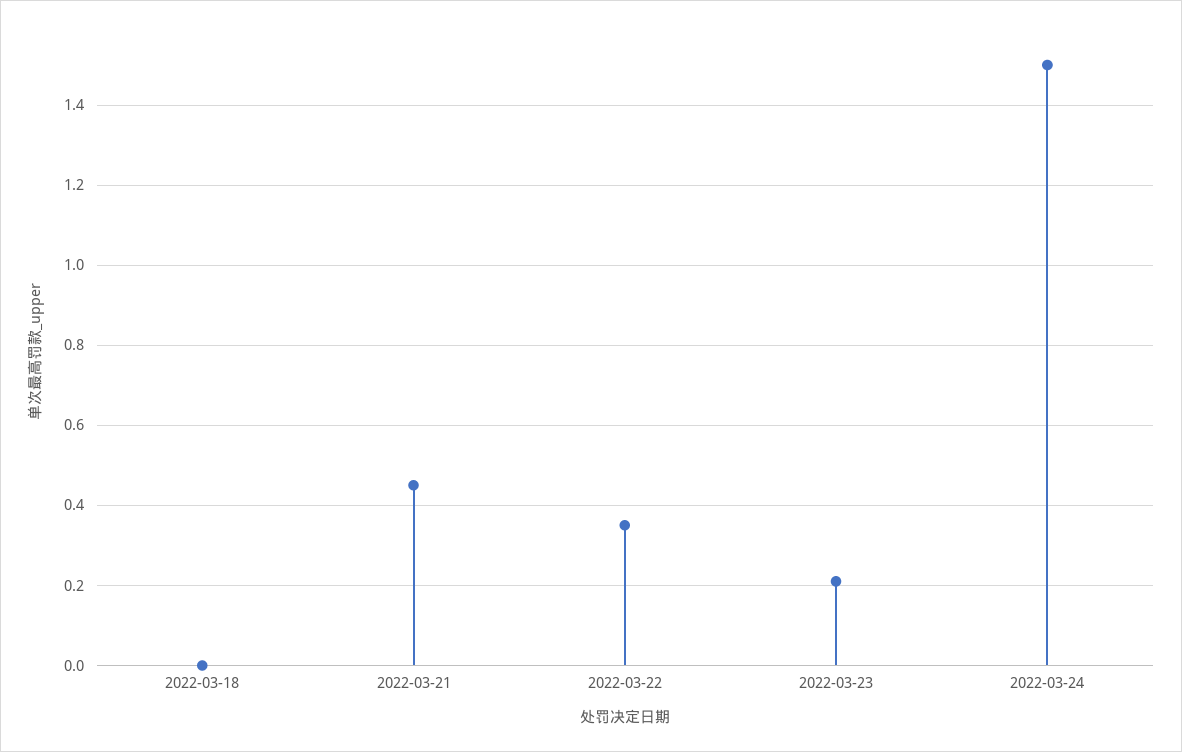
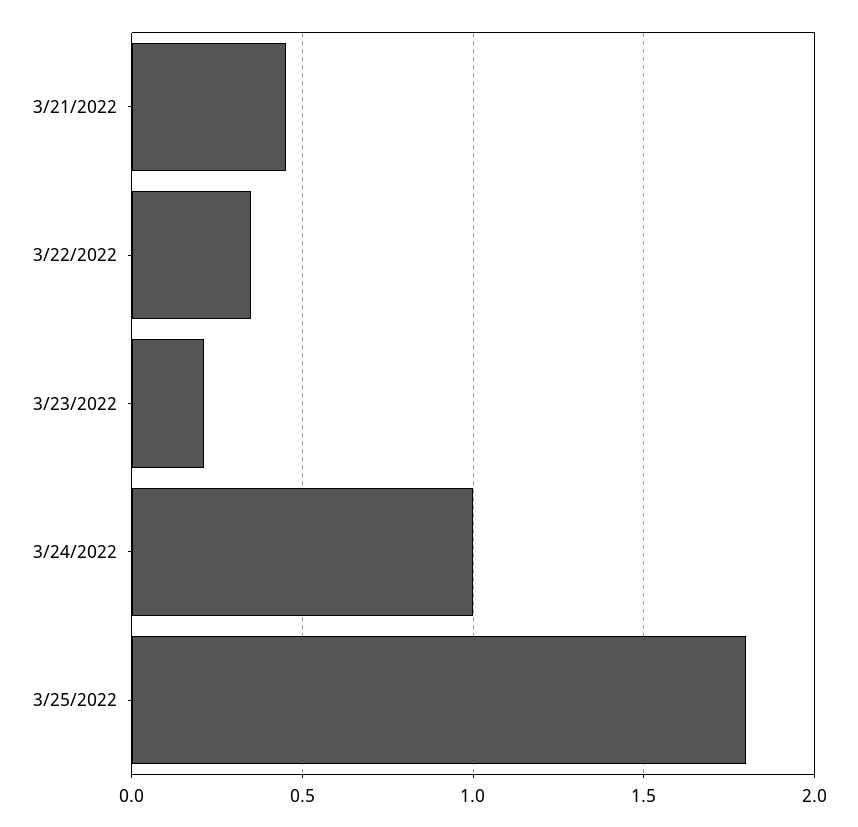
2022-03-18: 0 -> none
2022-03-24: 1.5 -> 1
3/25/2022: none -> 1.8

